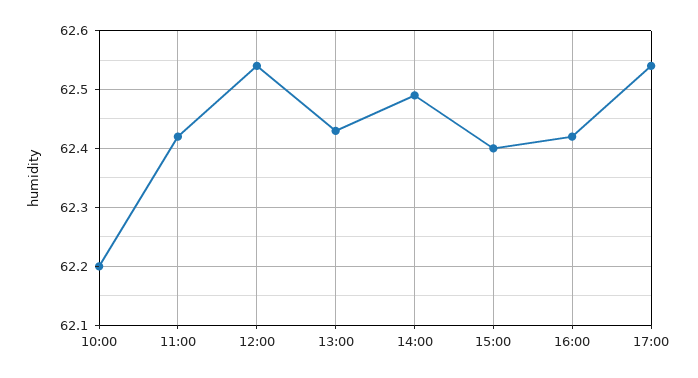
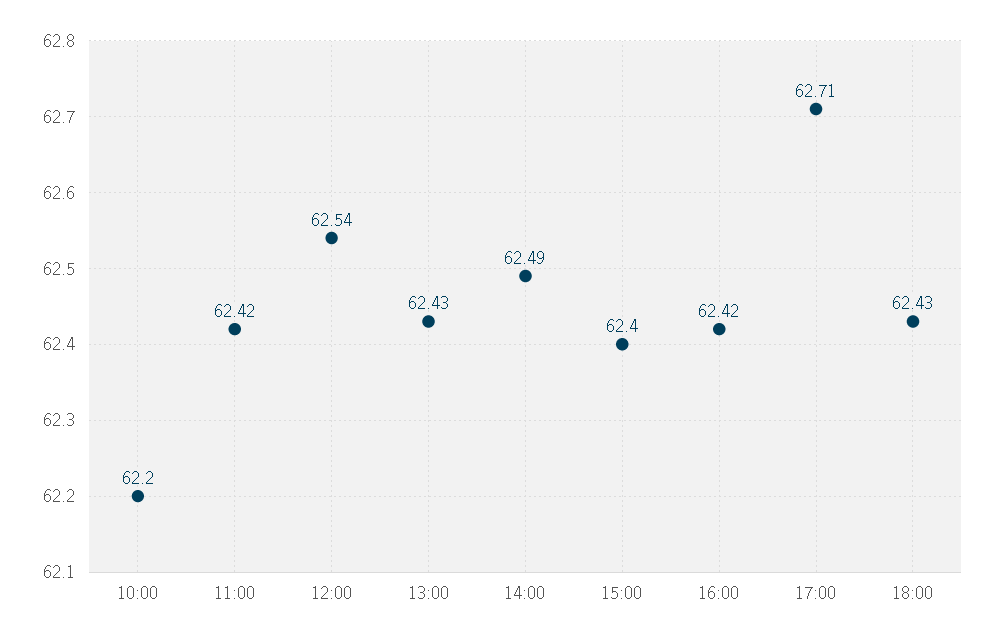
17:00: 62.55 -> 62.71
18:00: none -> 62.43

